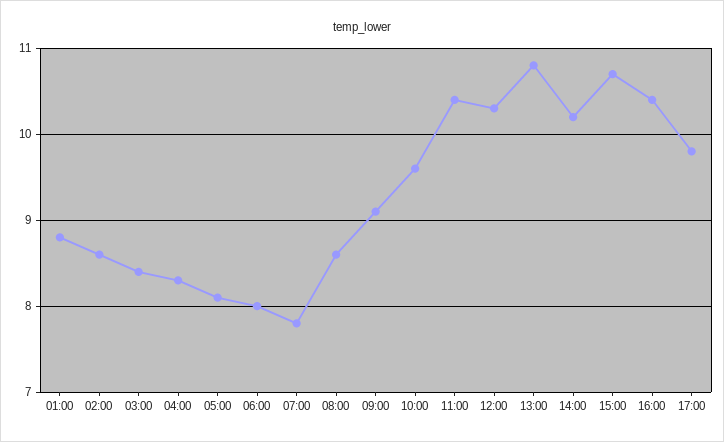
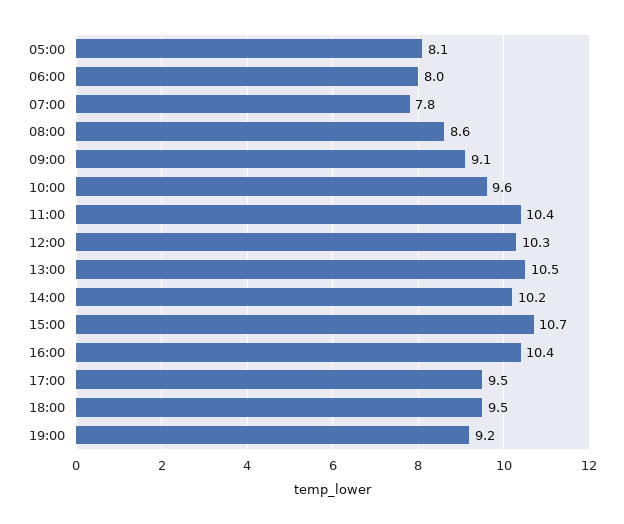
01:00: 8.8 -> none
02:00: 8.6 -> none
03:00: 8.4 -> none
04:00: 8.3 -> none
13:00: 10.8 -> 10.5
17:00: 9.8 -> 9.5
18:00: none -> 9.5
19:00: none -> 9.2

